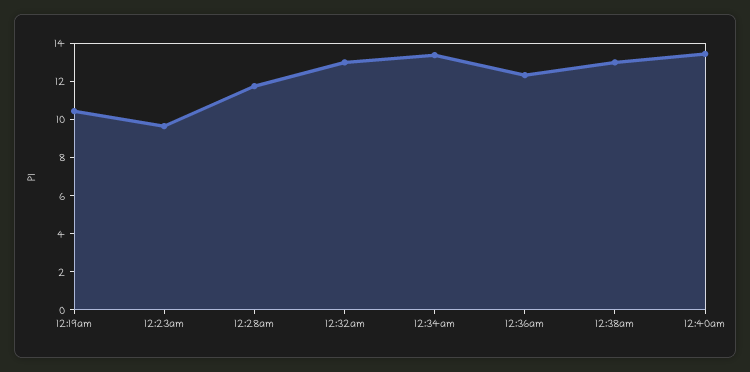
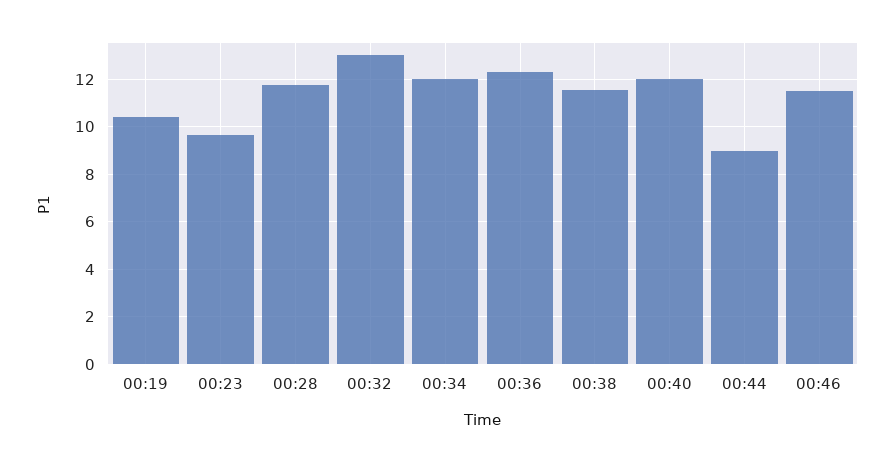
12:34am: 13.5 -> 12
12:38am: 13 -> 11.5
12:40am: 13.5 -> 12
00:44: none -> 9
00:46: none -> 11.5

